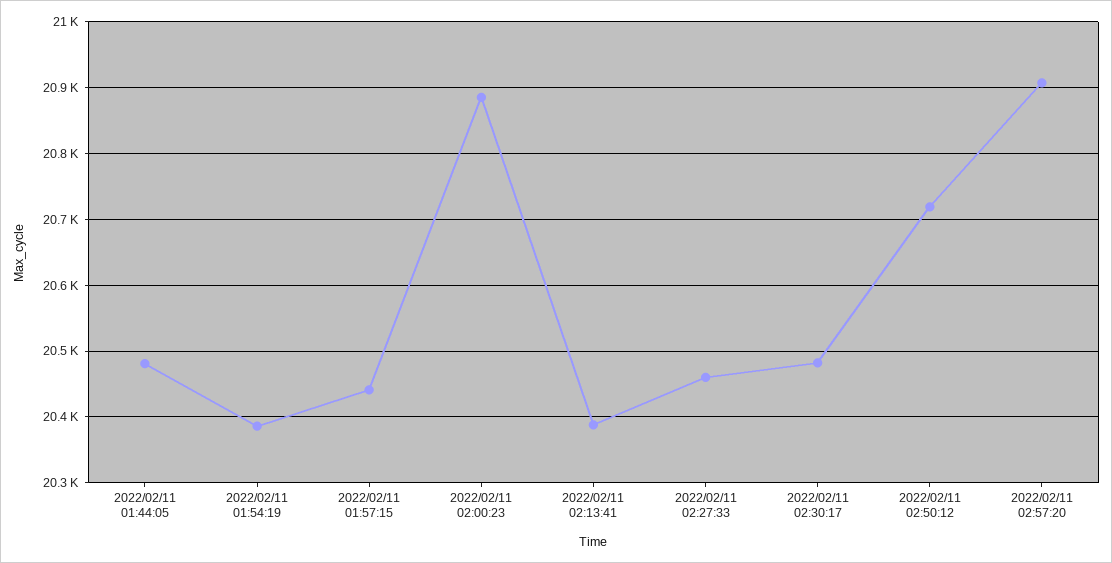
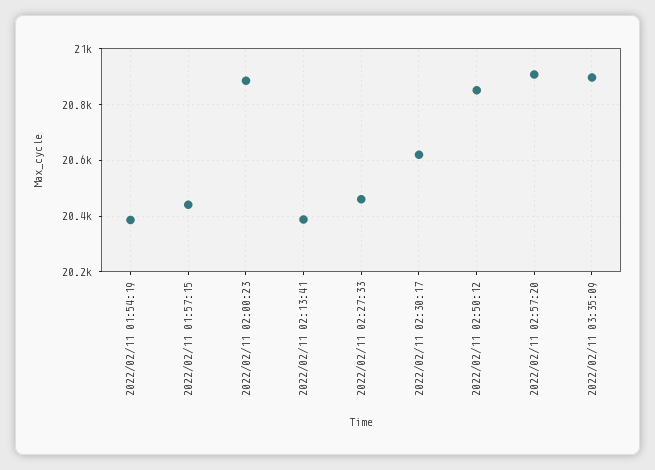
2022/02/11 01:44:05: 20480 -> none
2022/02/11 02:30:17: 20480 -> 20625
2022/02/11 02:50:12: 20720 -> 20850
2022/02/11 03:35:09: none -> 20900

